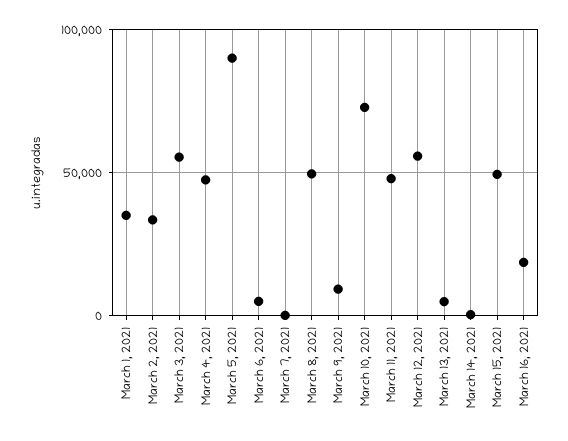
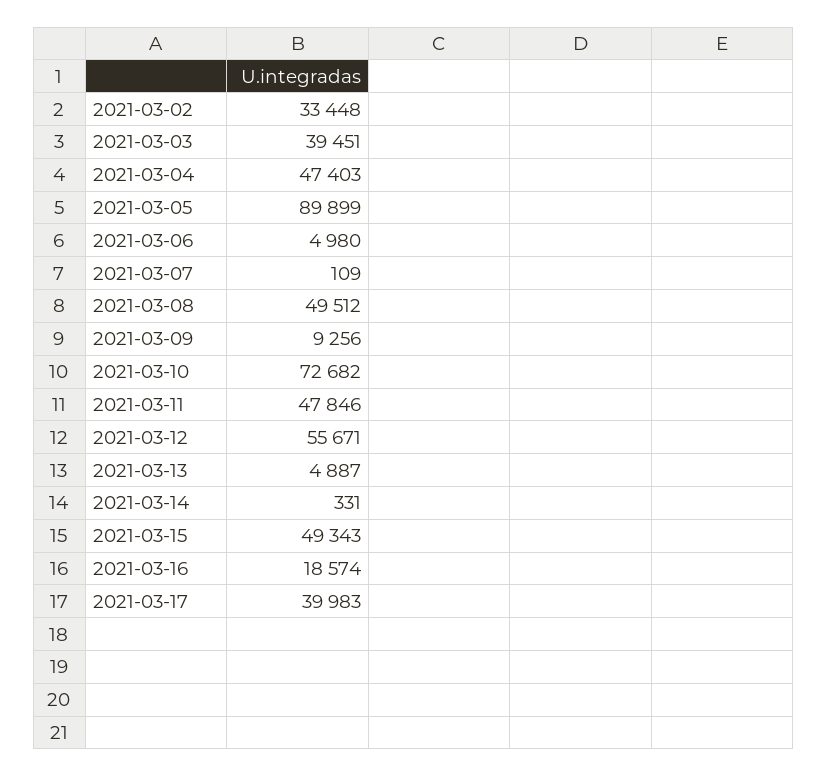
March 1, 2021: 35000 -> none
March 3, 2021: 55000 -> 39451
2021-03-17: none -> 39983

